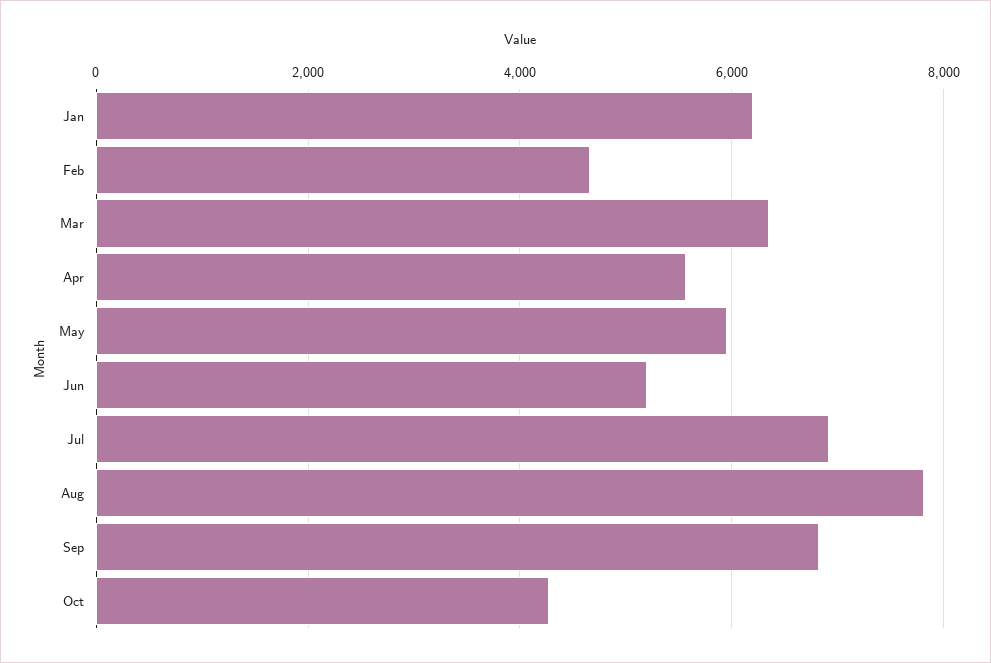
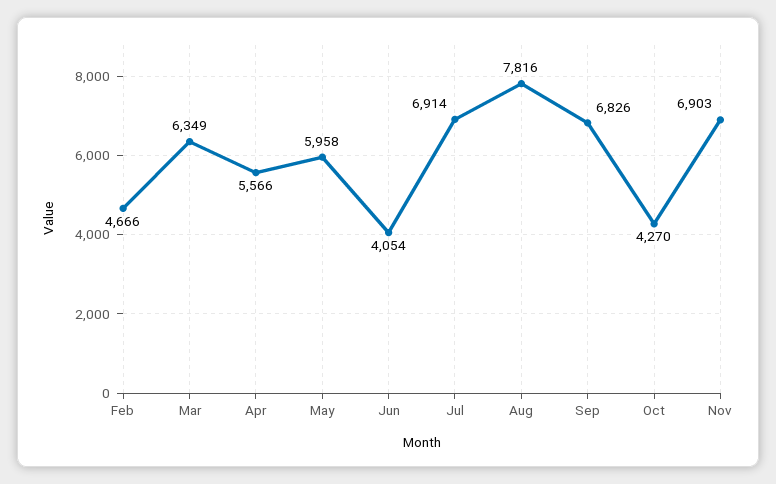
Jan: 6200 -> none
Jun: 5200 -> 4054
Nov: none -> 6903

